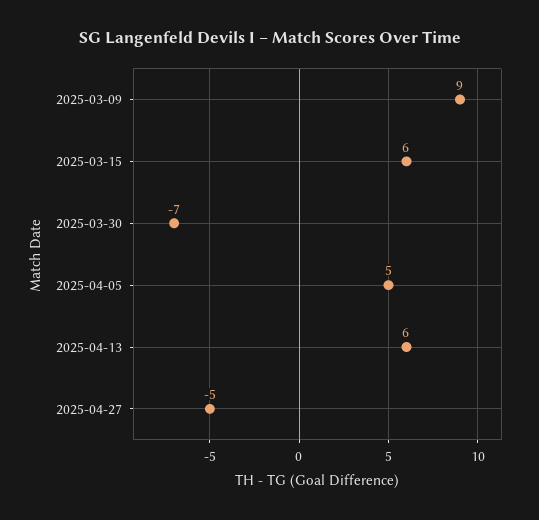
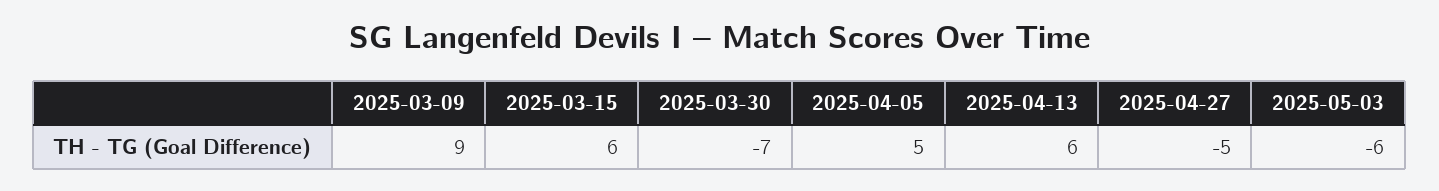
2025-05-03: none -> -6

